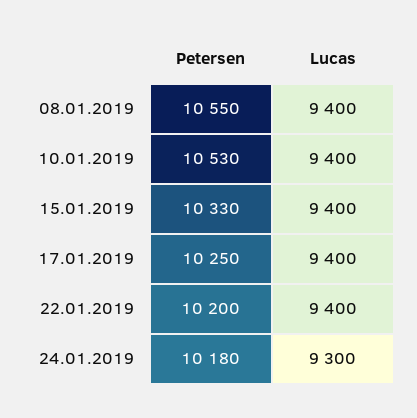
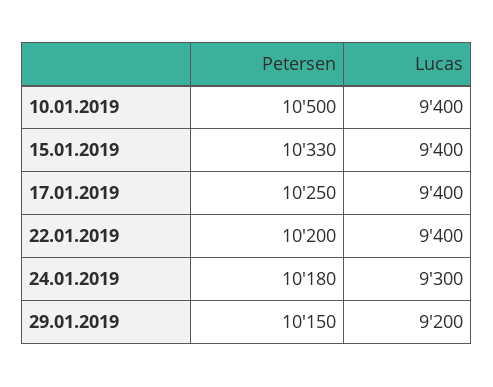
Petersen, 08.01.2019: 10550 -> none
Lucas, 08.01.2019: 9400 -> none
Petersen, 10.01.2019: 10530 -> 10500
Petersen, 29.01.2019: none -> 10150
Lucas, 29.01.2019: none -> 9200

